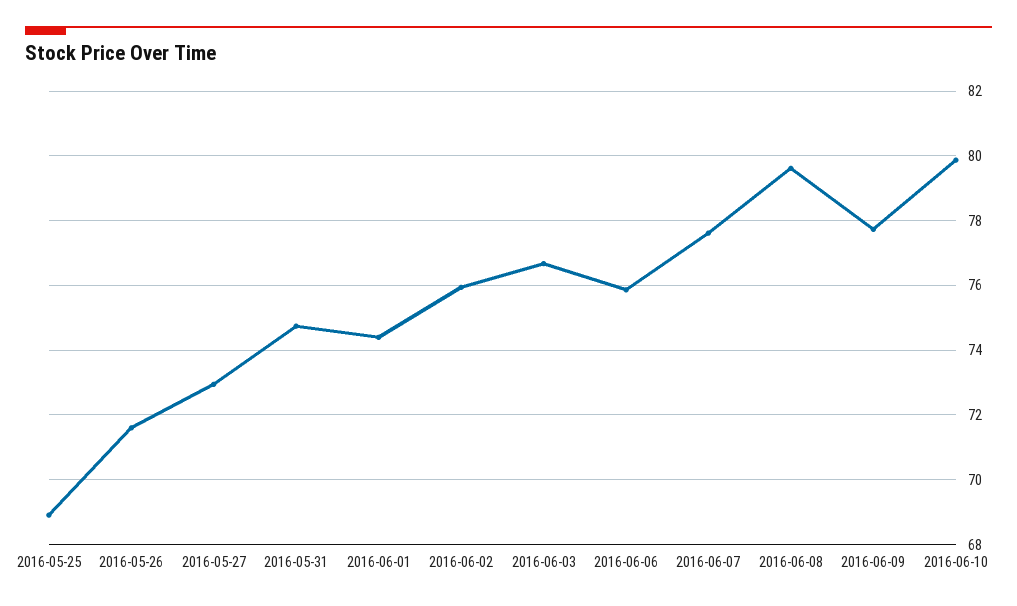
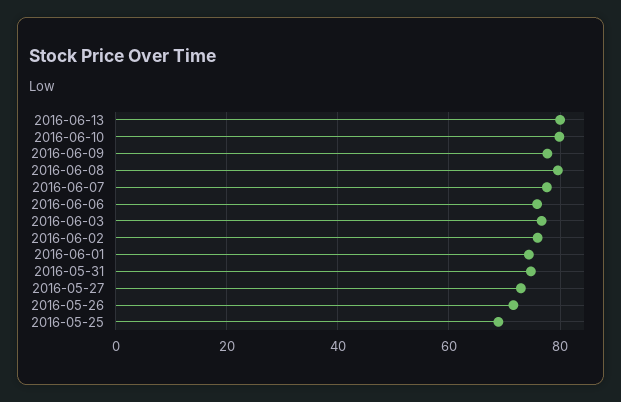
2016-06-13: none -> 80

